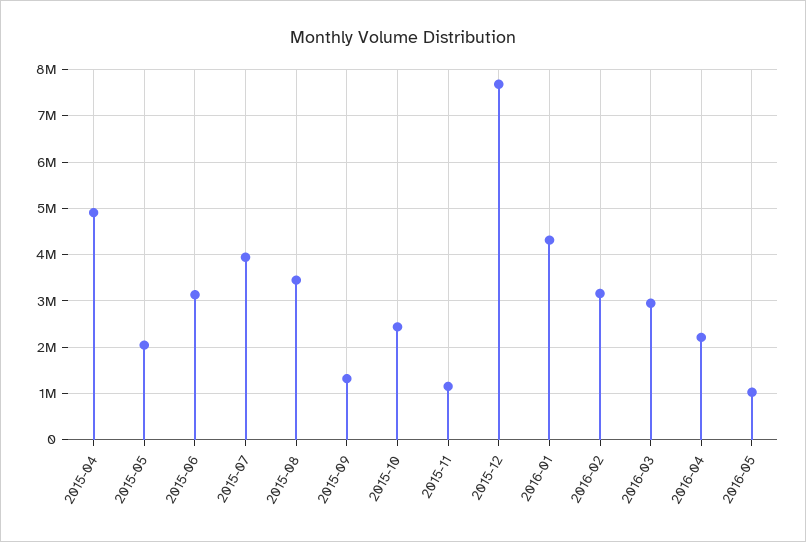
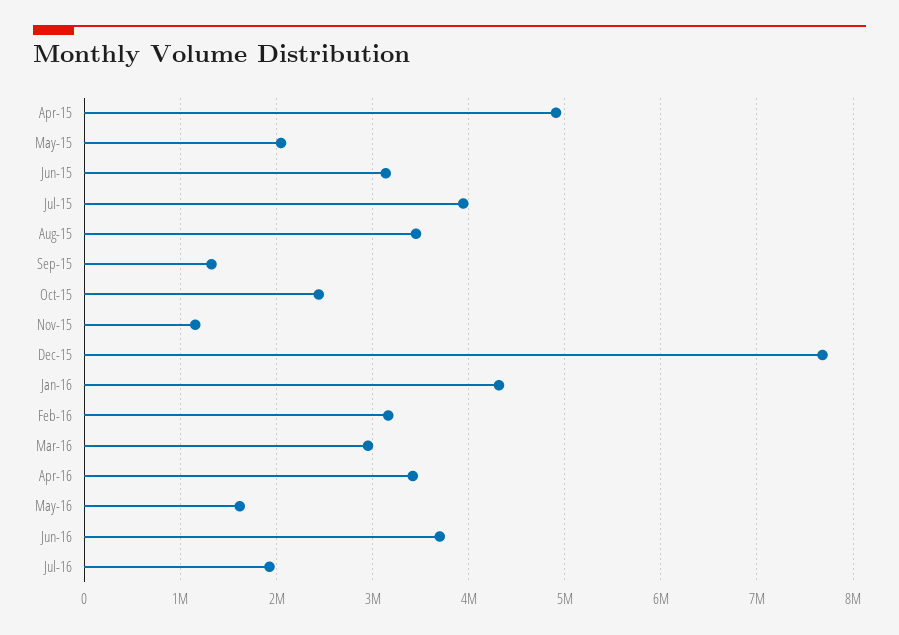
2016-04: 2200000 -> 3400000
2016-05: 1000000 -> 1600000
Jun-16: none -> 3700000
Jul-16: none -> 1900000

